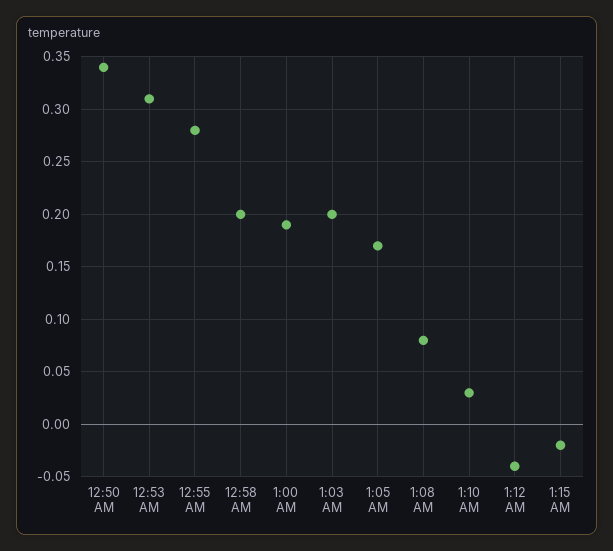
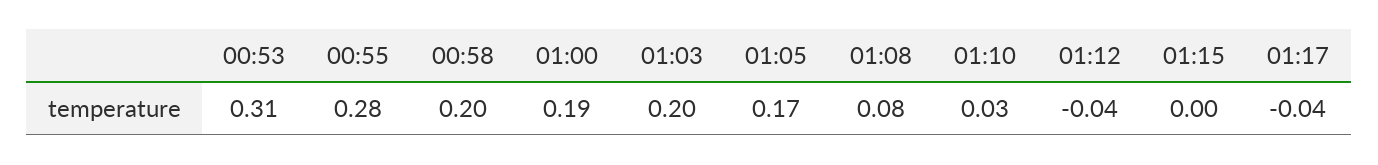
12:50 AM: 0.34 -> none
1:15 AM: -0.02 -> 0
01:17: none -> -0.04

